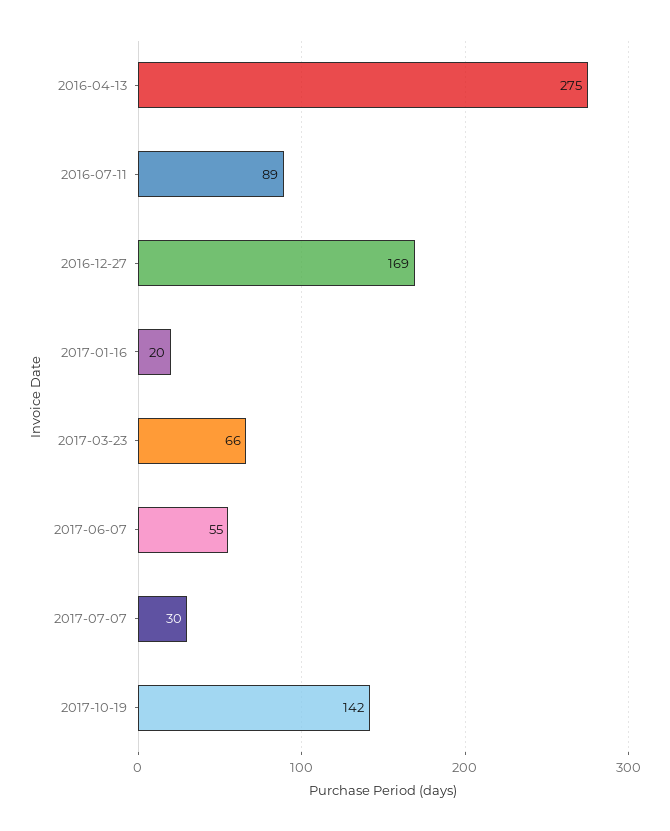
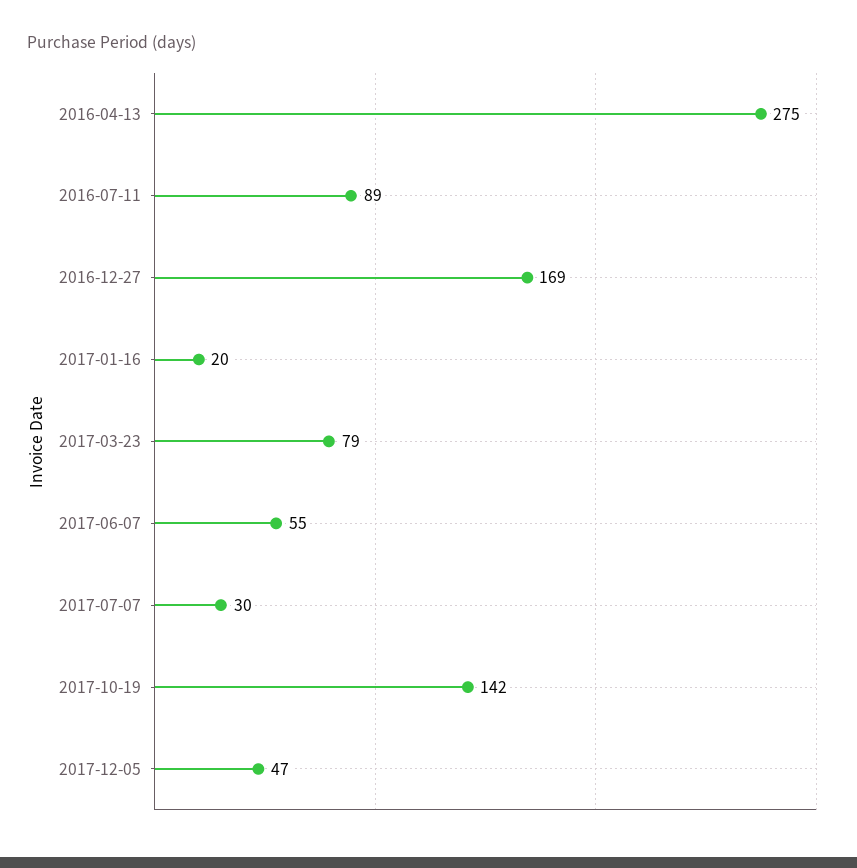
2017-03-23: 66 -> 79
2017-12-05: none -> 47

